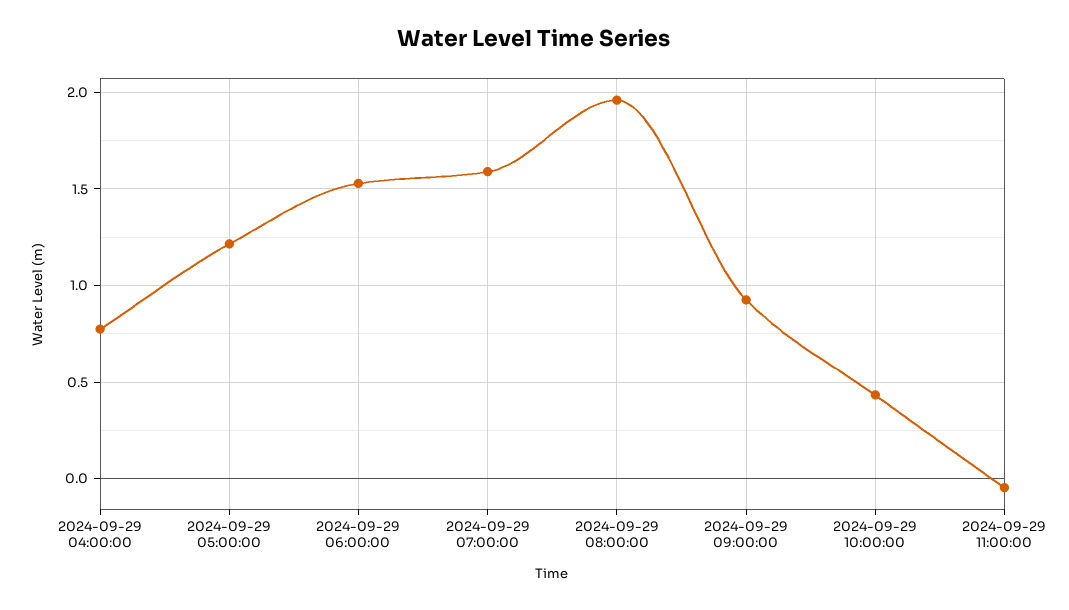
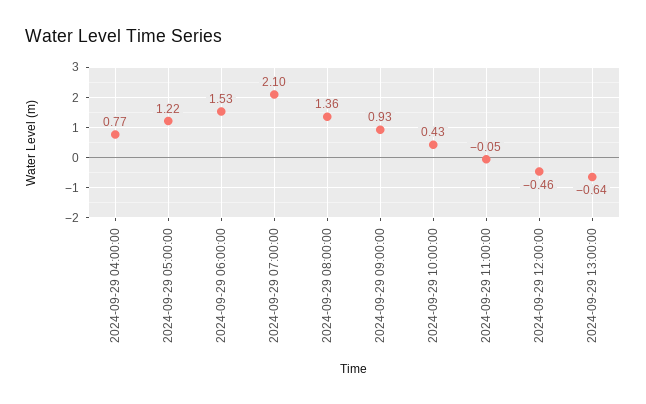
2024-09-29 07:00:00: 1.6 -> 2.1
2024-09-29 08:00:00: 1.95 -> 1.36
2024-09-29 12:00:00: none -> -0.46
2024-09-29 13:00:00: none -> -0.64

